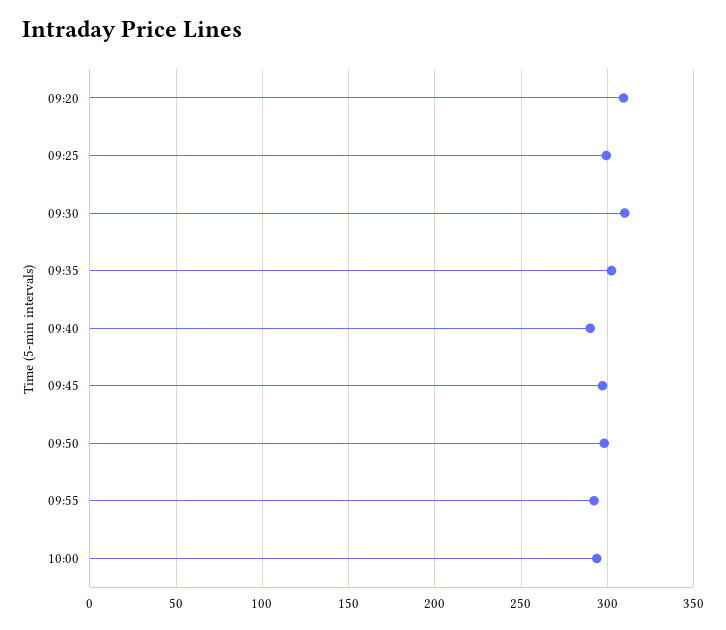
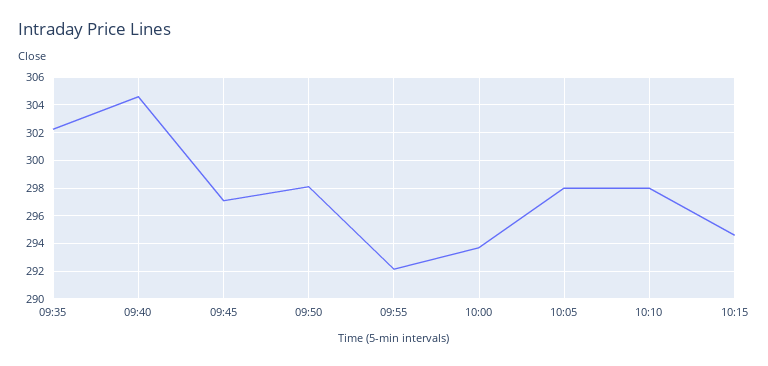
09:20: 310 -> none
09:25: 300 -> none
09:30: 310 -> none
09:40: 290 -> 304.5
10:05: none -> 298
10:10: none -> 298
10:15: none -> 294.5

